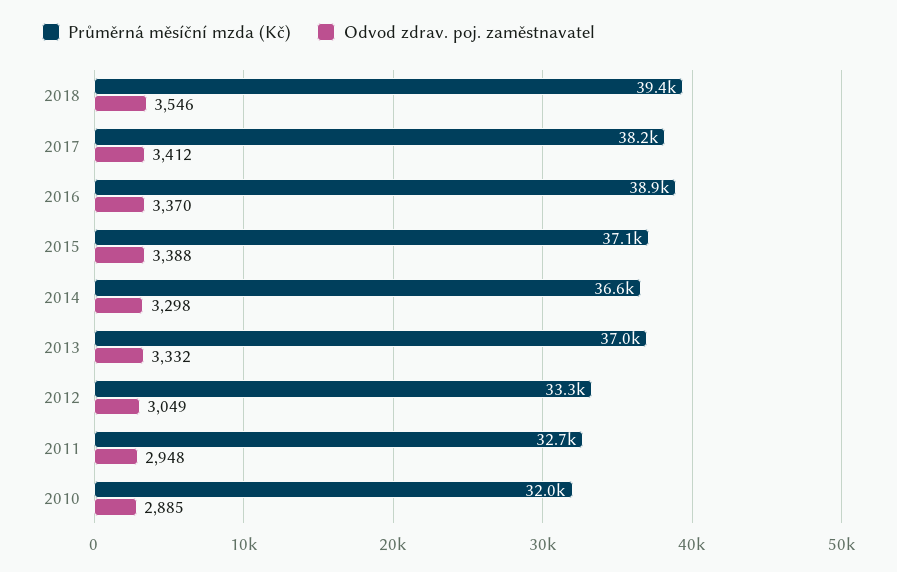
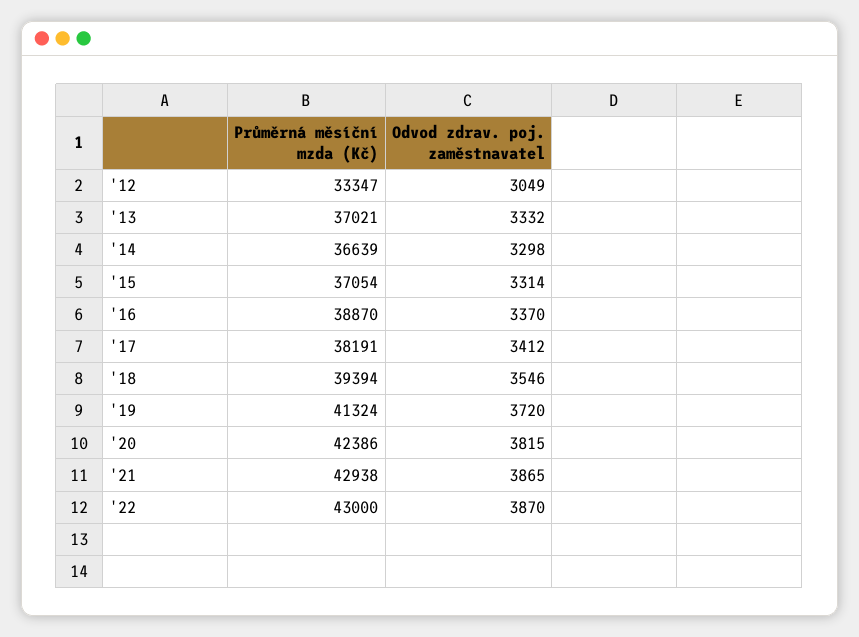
Odvod zdrav. poj. zaměstnavatel, 2015: 3388 -> 3314
Průměrná měsíční mzda (Kč), 2011: 32700 -> none
Odvod zdrav. poj. zaměstnavatel, 2011: 2948 -> none
Průměrná měsíční mzda (Kč), 2010: 32000 -> none
Odvod zdrav. poj. zaměstnavatel, 2010: 2885 -> none
Průměrná měsíční mzda (Kč), '19: none -> 41324
Odvod zdrav. poj. zaměstnavatel, '19: none -> 3720
Průměrná měsíční mzda (Kč), '20: none -> 42386
Odvod zdrav. poj. zaměstnavatel, '20: none -> 3815
Průměrná měsíční mzda (Kč), '21: none -> 42938
Odvod zdrav. poj. zaměstnavatel, '21: none -> 3865
Průměrná měsíční mzda (Kč), '22: none -> 43000
Odvod zdrav. poj. zaměstnavatel, '22: none -> 3870

